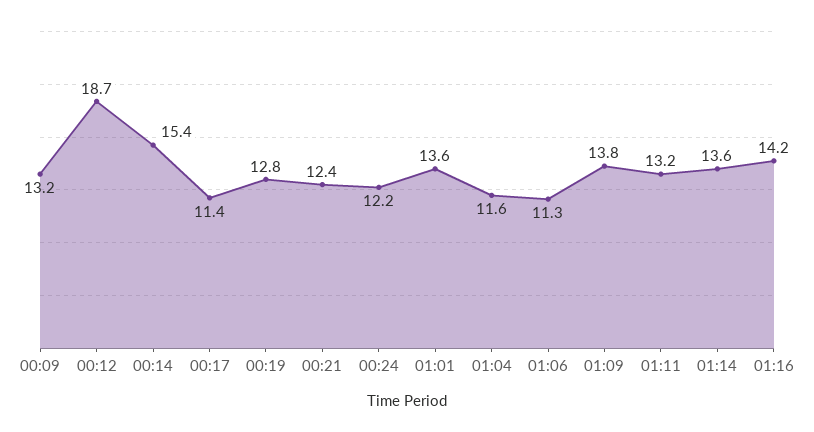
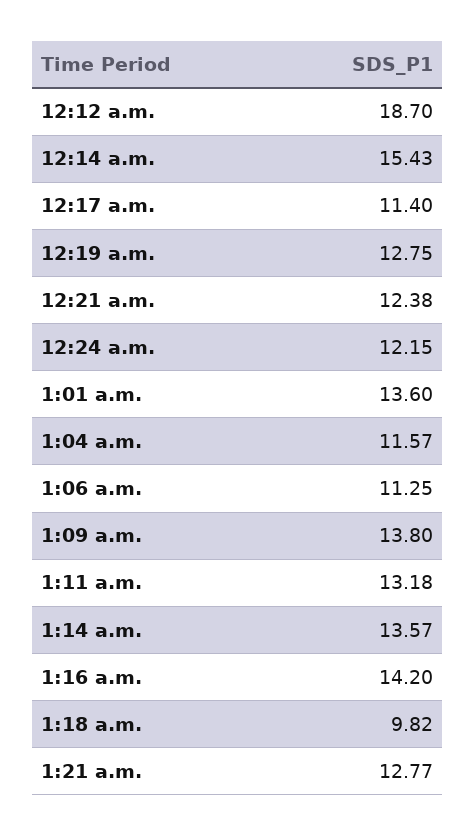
00:09: 13.2 -> none
1:18 a.m.: none -> 9.82
1:21 a.m.: none -> 12.77

